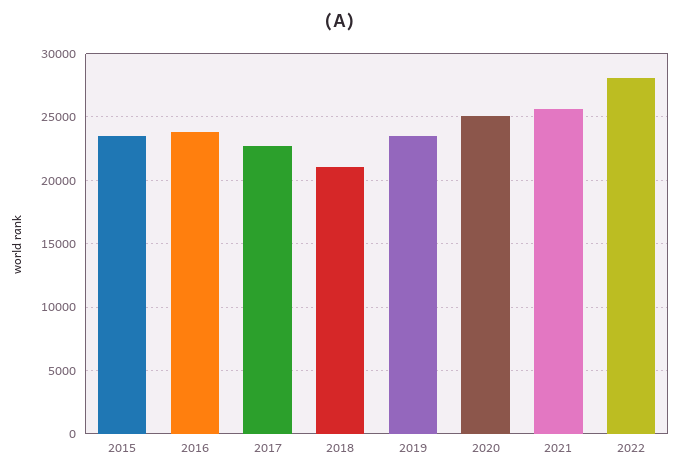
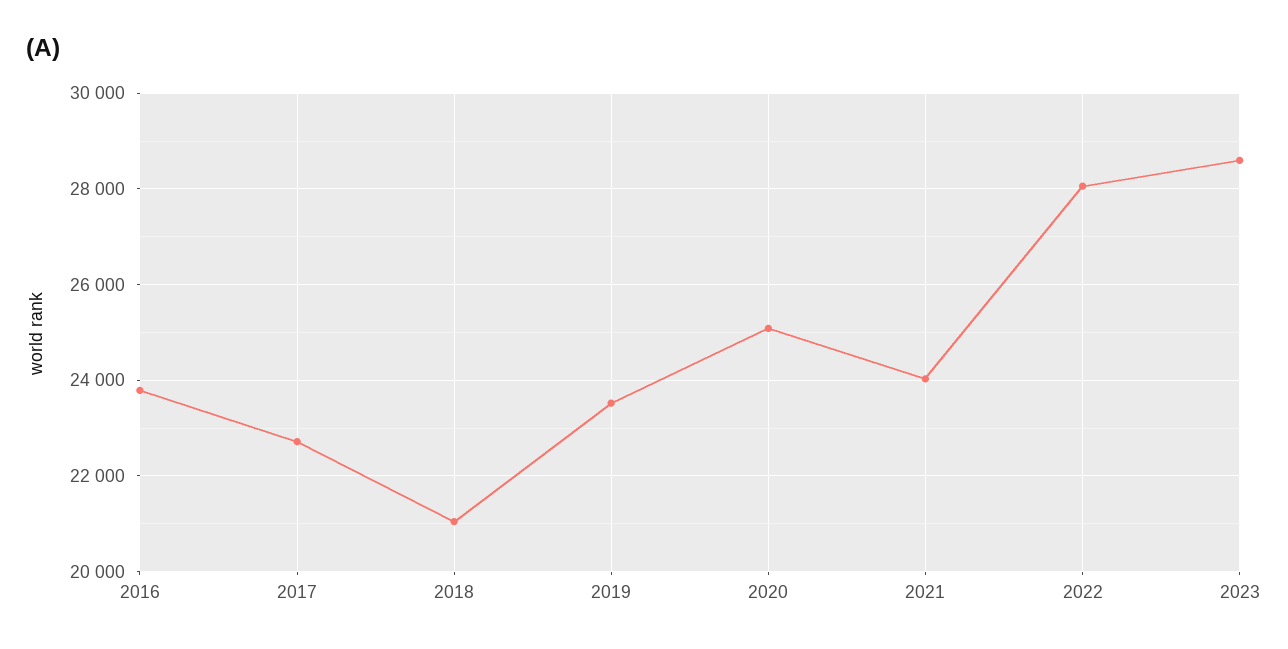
2015: 23500 -> none
2021: 25500 -> 24000
2023: none -> 28600

